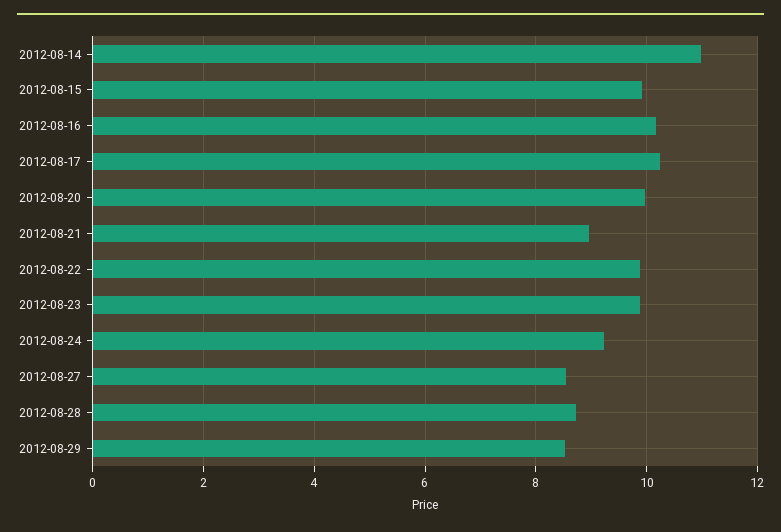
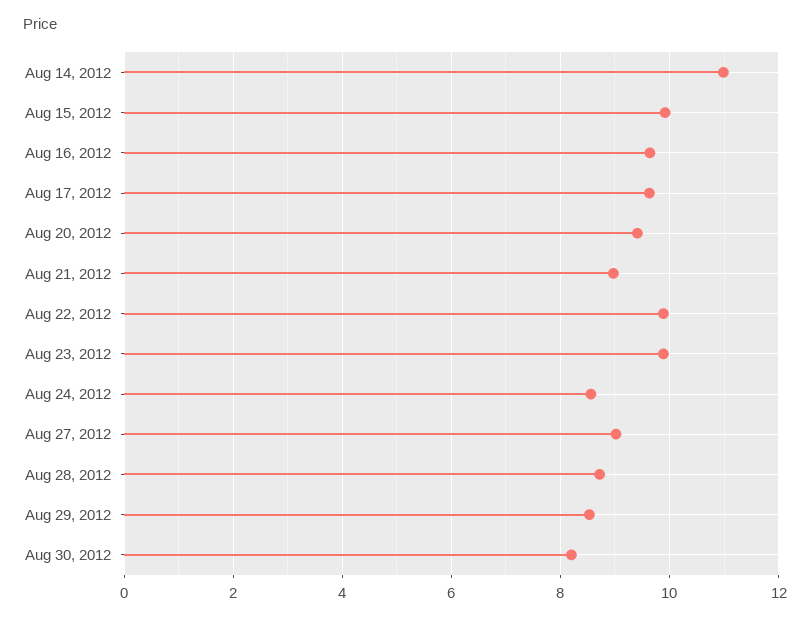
2012-08-16: 10.2 -> 9.6
2012-08-17: 10.2 -> 9.6
2012-08-20: 10 -> 9.4
2012-08-24: 9.2 -> 8.6
2012-08-27: 8.6 -> 9
Aug 30, 2012: none -> 8.2

